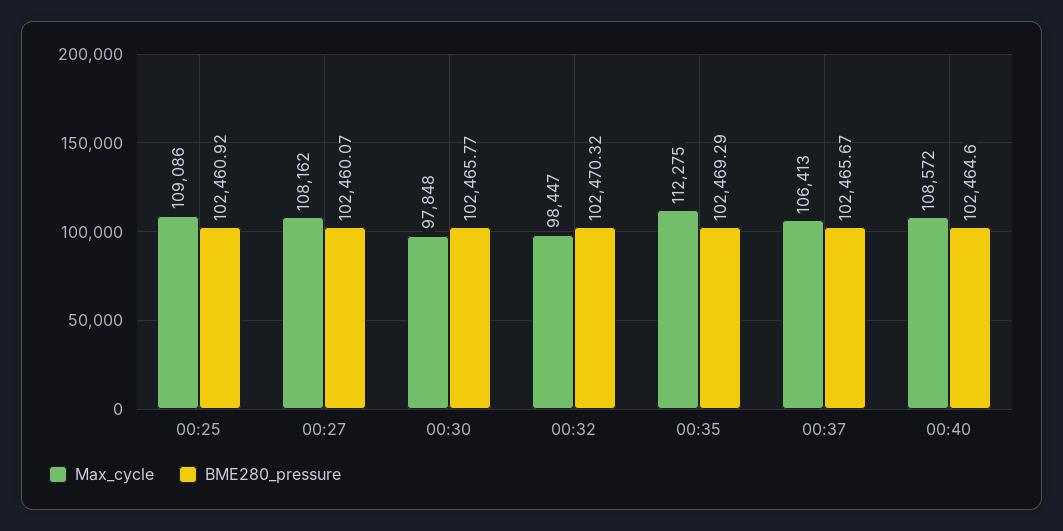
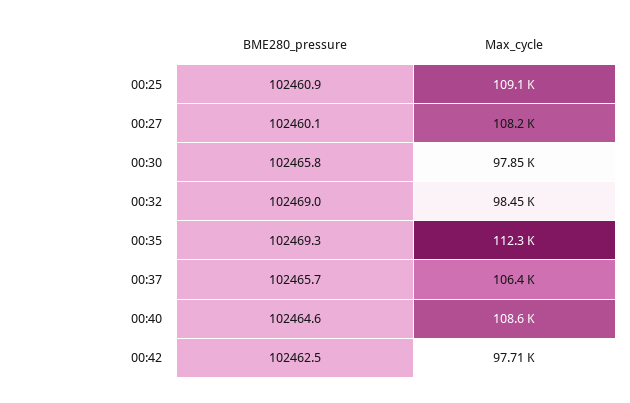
BME280_pressure, 00:32: 102470.32 -> 102469
BME280_pressure, 00:42: none -> 102462.5
Max_cycle, 00:42: none -> 97710

